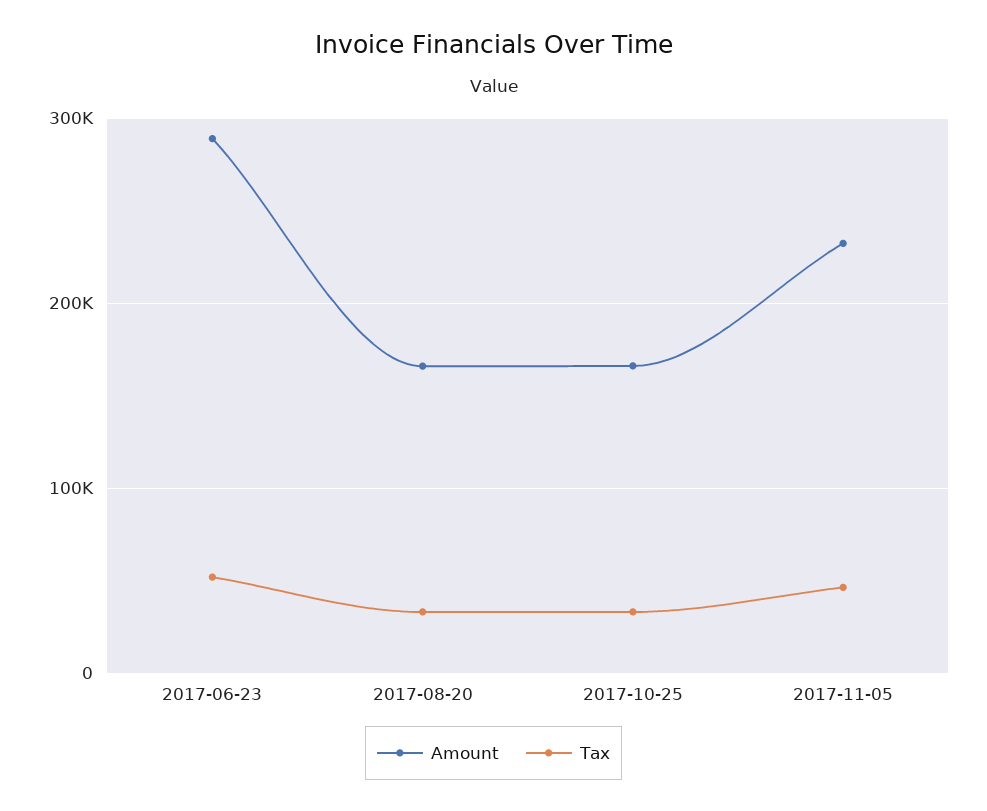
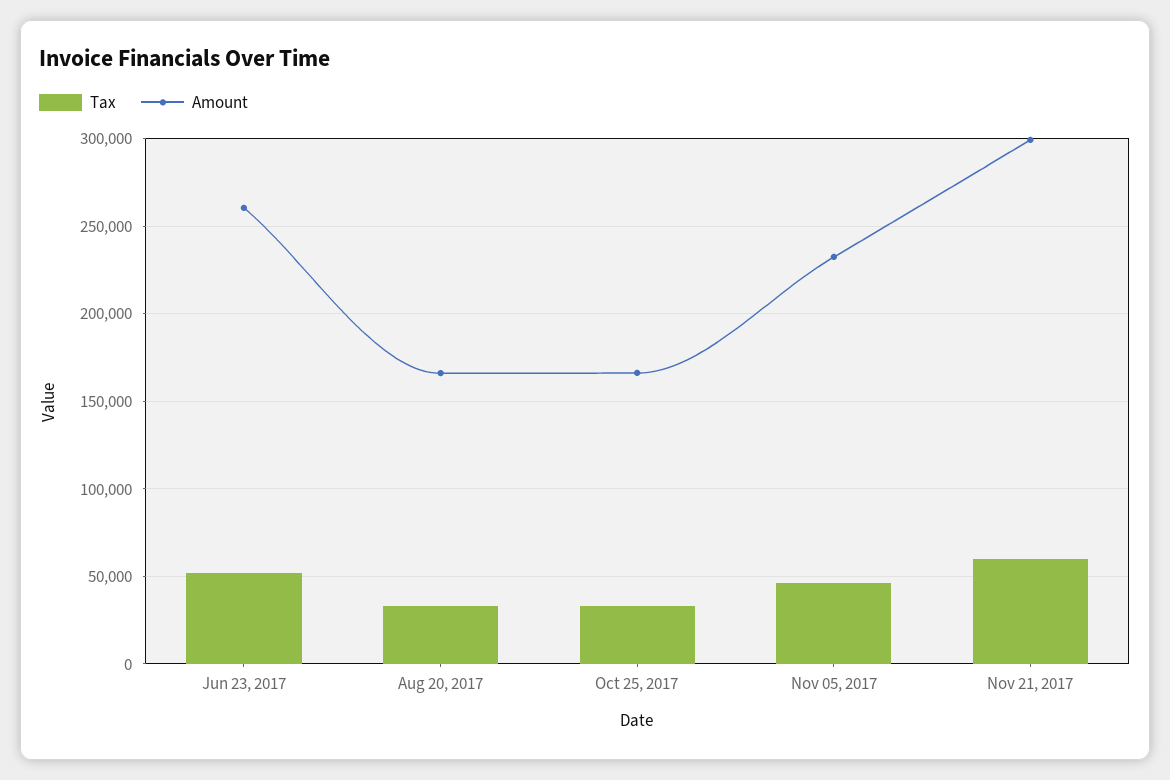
Amount, 2017-06-23: 290000 -> 260000
Tax, Nov 21, 2017: none -> 60000
Amount, Nov 21, 2017: none -> 300000

